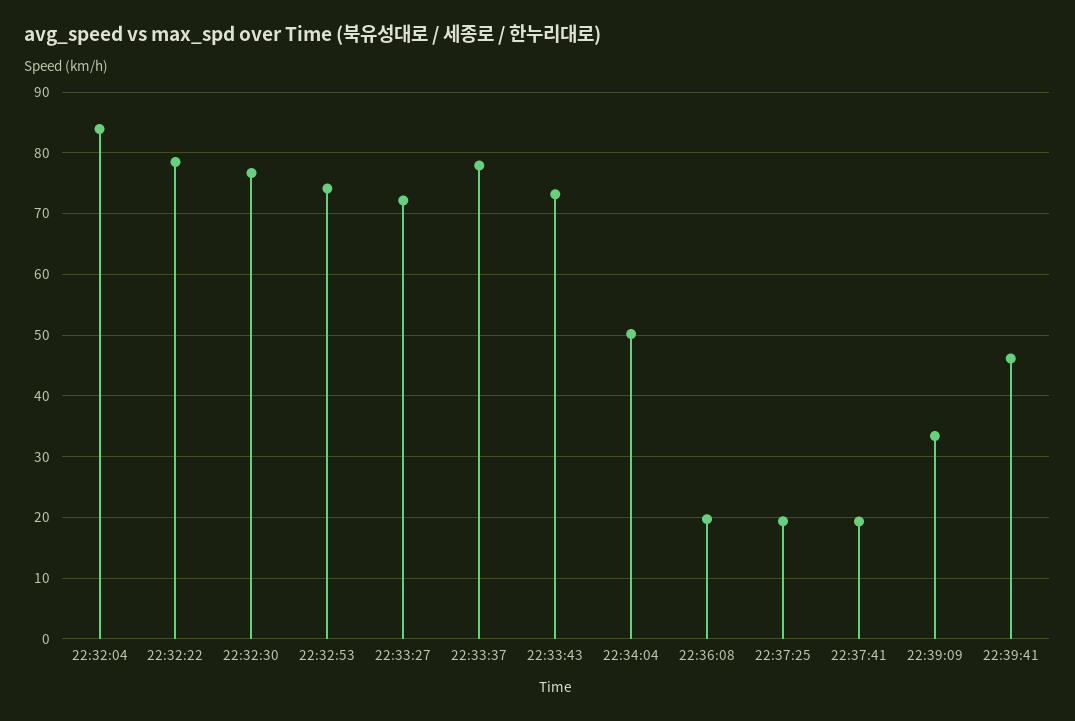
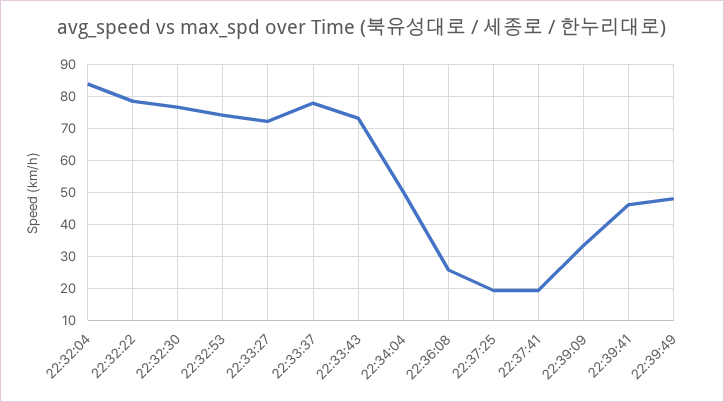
22:36:08: 20 -> 26
22:39:49: none -> 48

